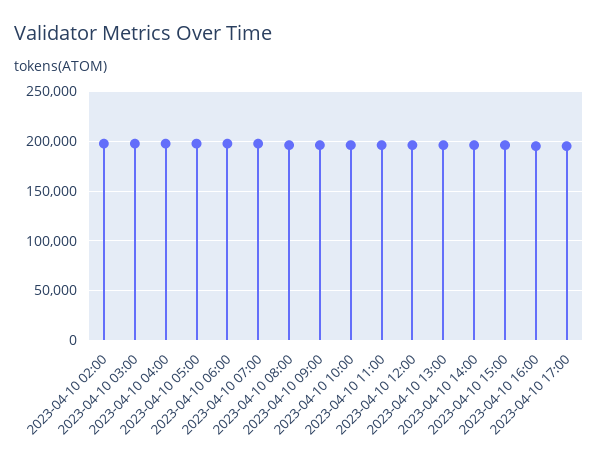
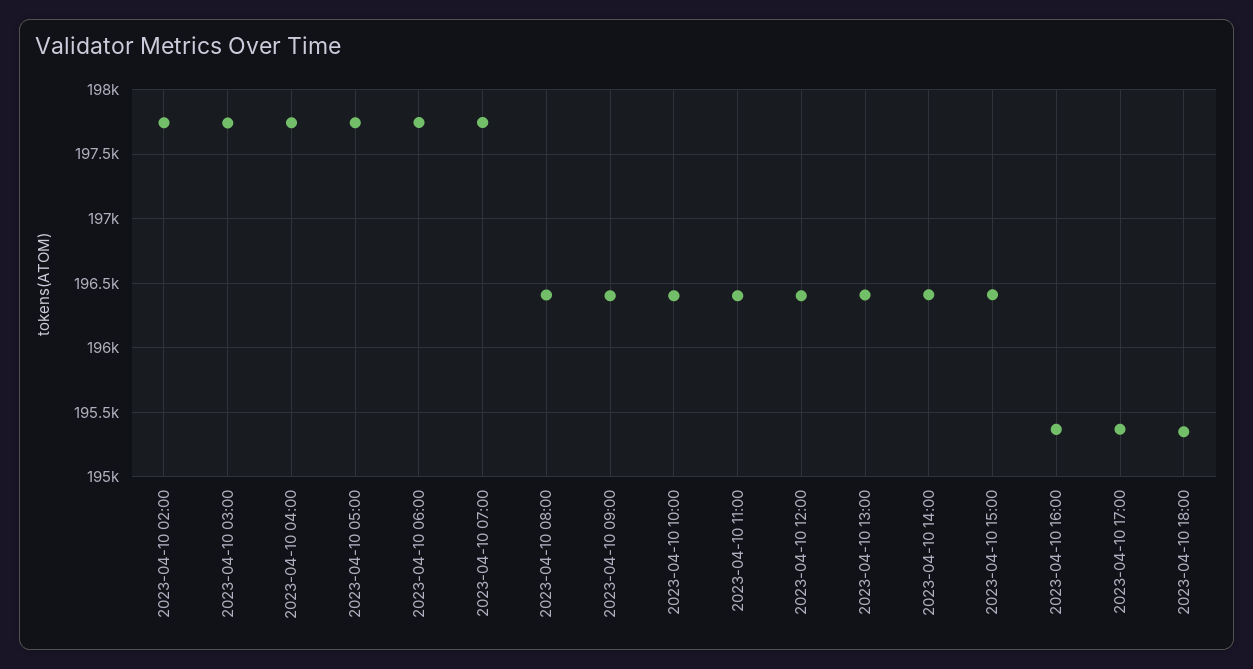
2023-04-10 18:00: none -> 195350

